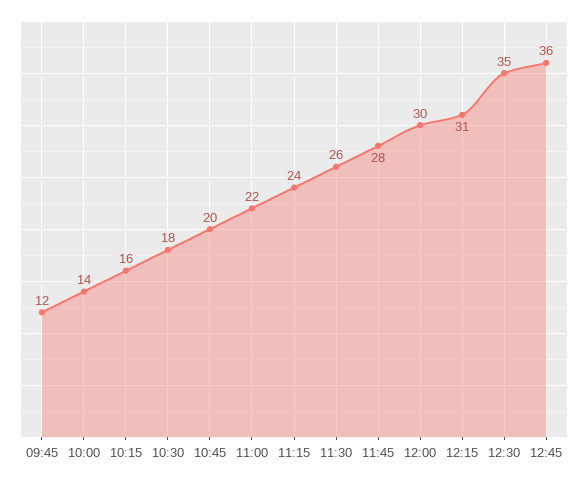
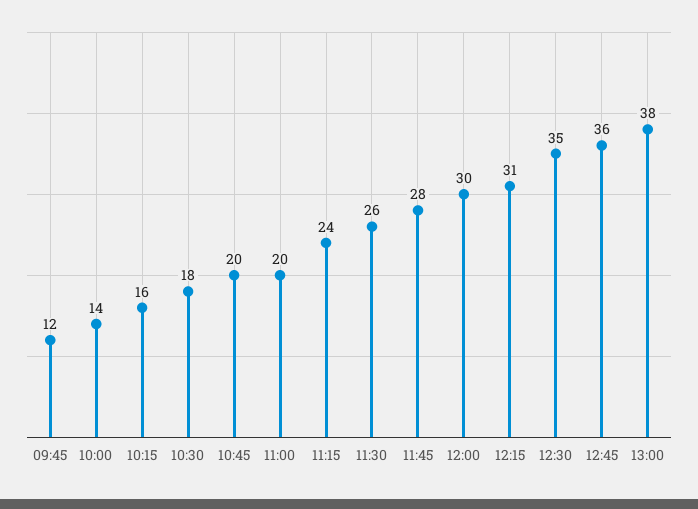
11:00: 22 -> 20
13:00: none -> 38

